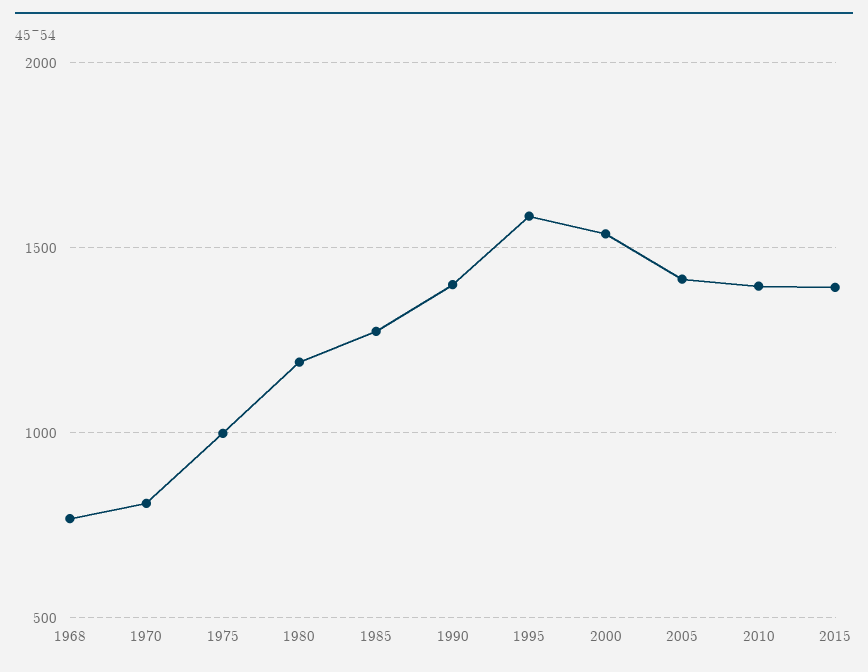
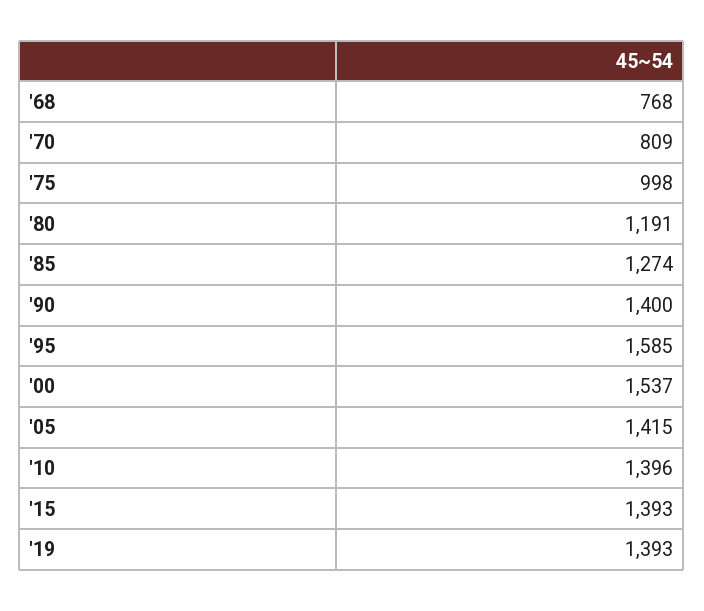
'19: none -> 1393

